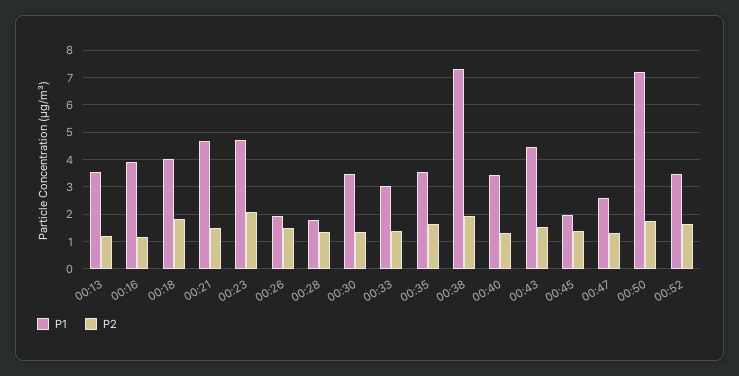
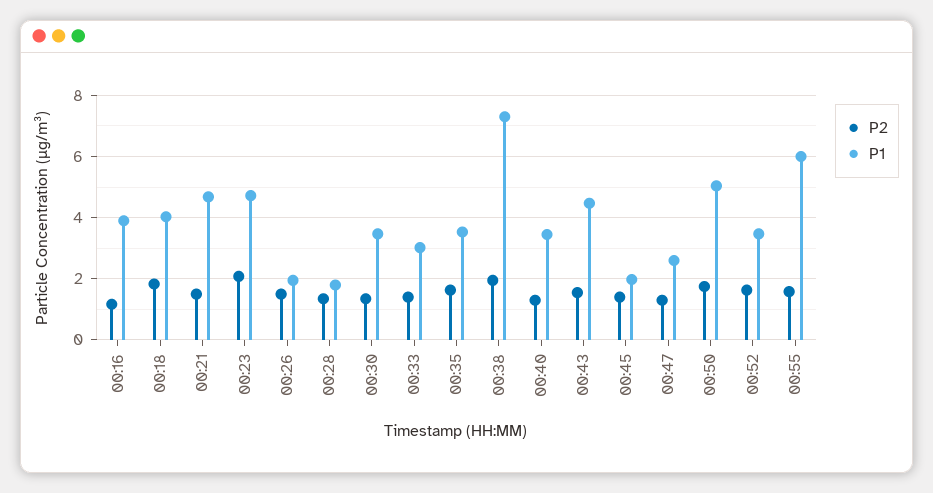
P1, 00:13: 3.5 -> none
P2, 00:13: 1.25 -> none
P1, 00:50: 7.25 -> 5
P2, 00:55: none -> 1.6
P1, 00:55: none -> 6

